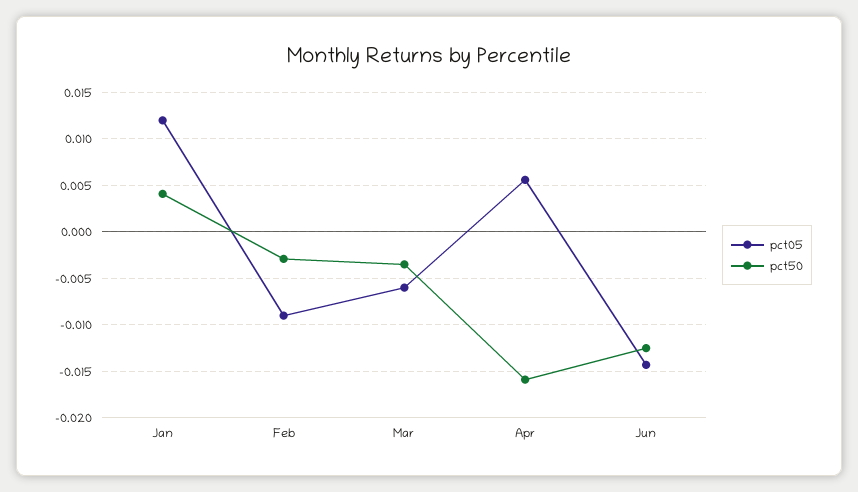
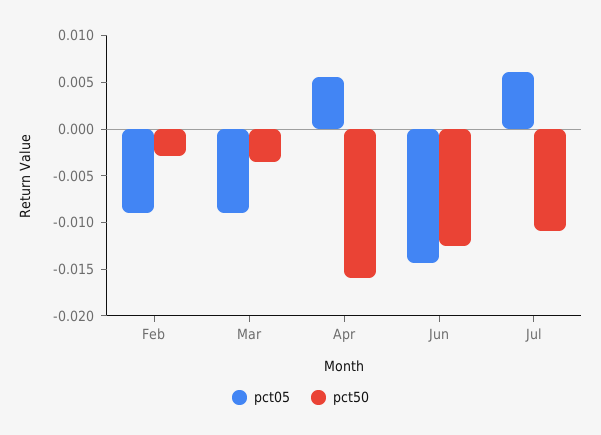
pct05, Jan: 0.012 -> none
pct50, Jan: 0.004 -> none
pct05, Mar: -0.006 -> -0.009
pct05, Jul: none -> 0.006
pct50, Jul: none -> -0.011

